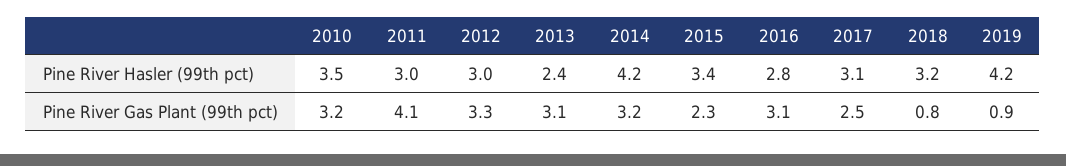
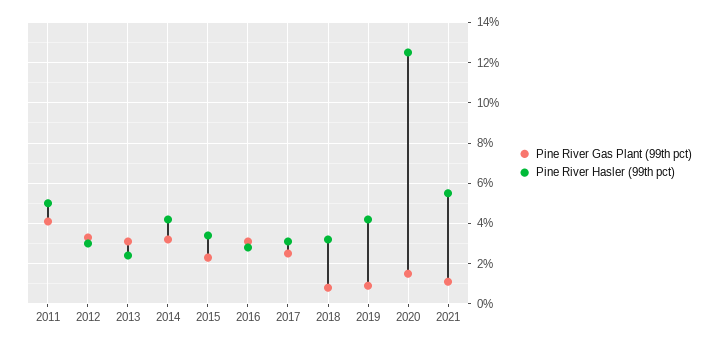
Pine River Hasler (99th pct), 2010: 3.5 -> none
Pine River Hasler (99th pct), 2011: 3 -> 5
Pine River Gas Plant (99th pct), 2010: 3.2 -> none
Pine River Gas Plant (99th pct), 2020: none -> 1.5
Pine River Hasler (99th pct), 2020: none -> 12.5
Pine River Gas Plant (99th pct), 2021: none -> 1
Pine River Hasler (99th pct), 2021: none -> 5.5

